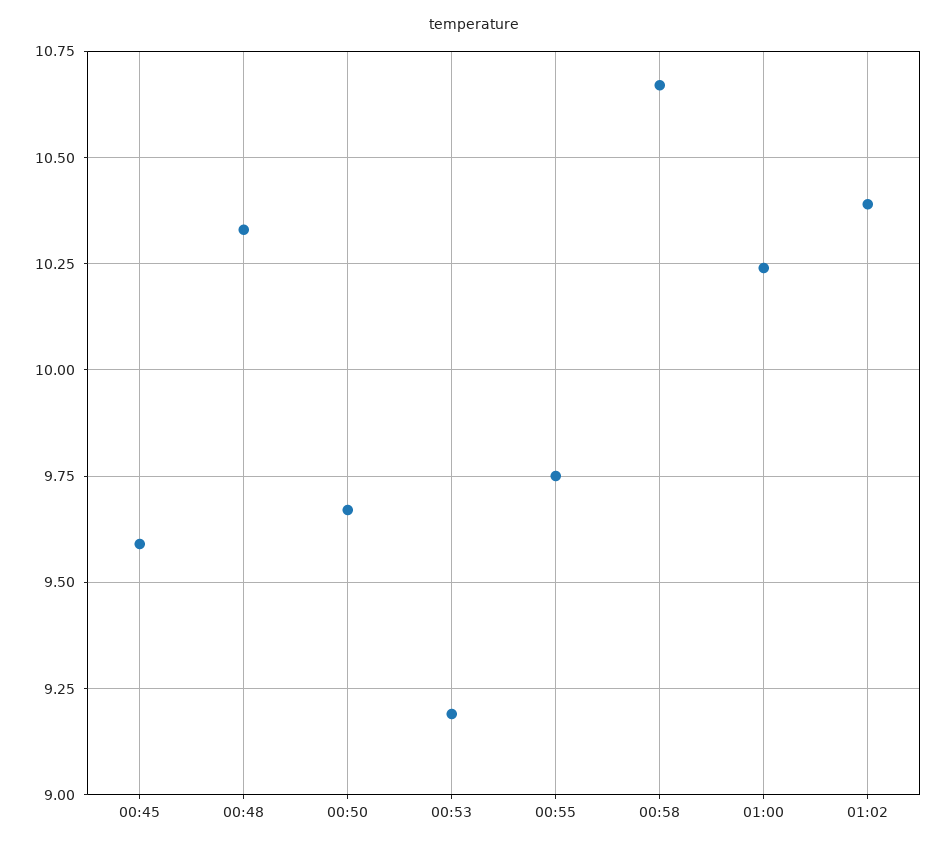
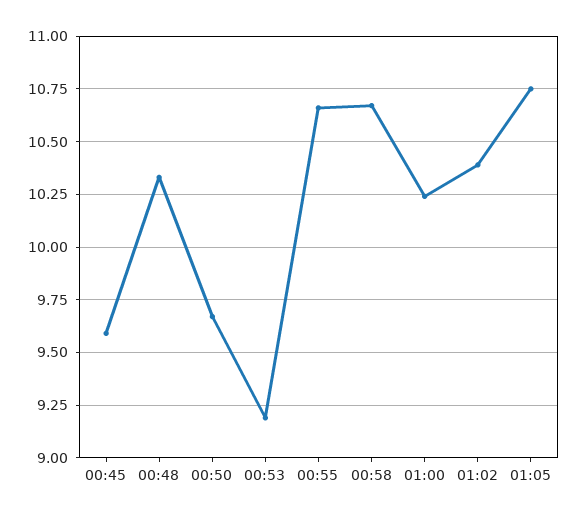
00:55: 9.75 -> 10.65
01:05: none -> 10.75

